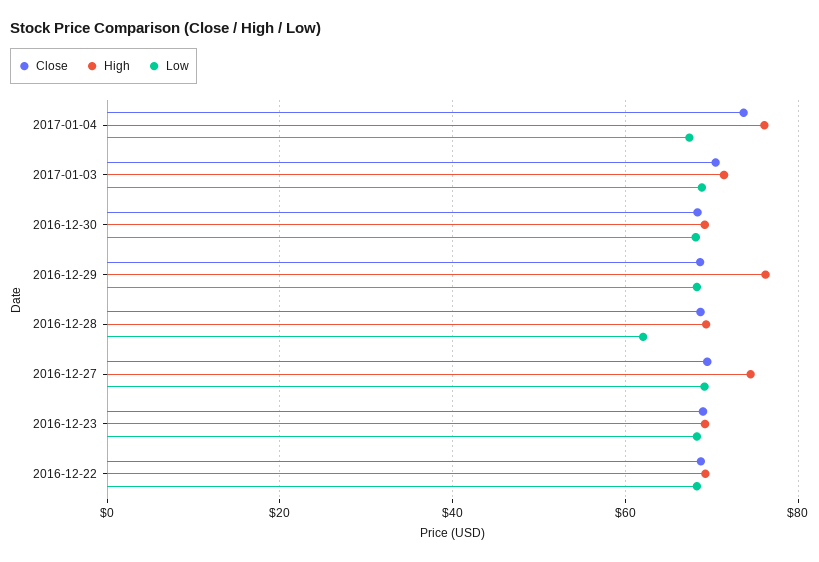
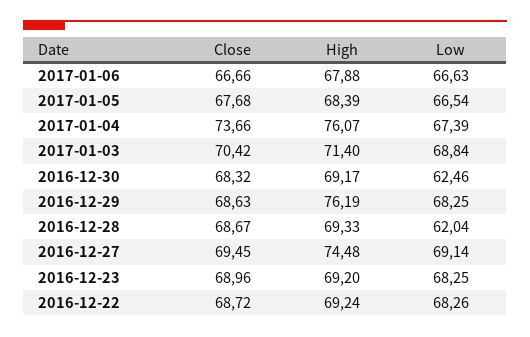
Low, 2016-12-30: 68 -> 62.46
Close, 2017-01-06: none -> 66.66
High, 2017-01-06: none -> 67.88
Low, 2017-01-06: none -> 66.63
Close, 2017-01-05: none -> 67.68
High, 2017-01-05: none -> 68.39
Low, 2017-01-05: none -> 66.54

